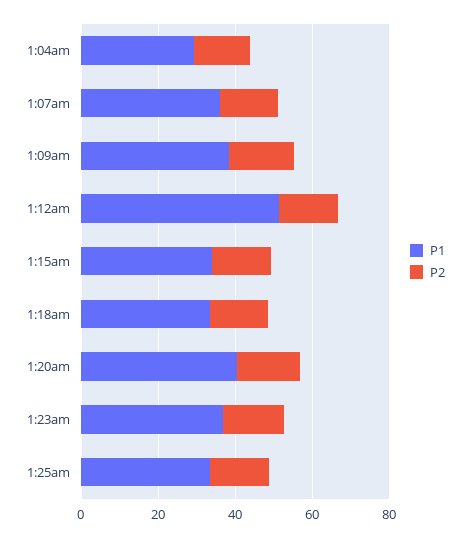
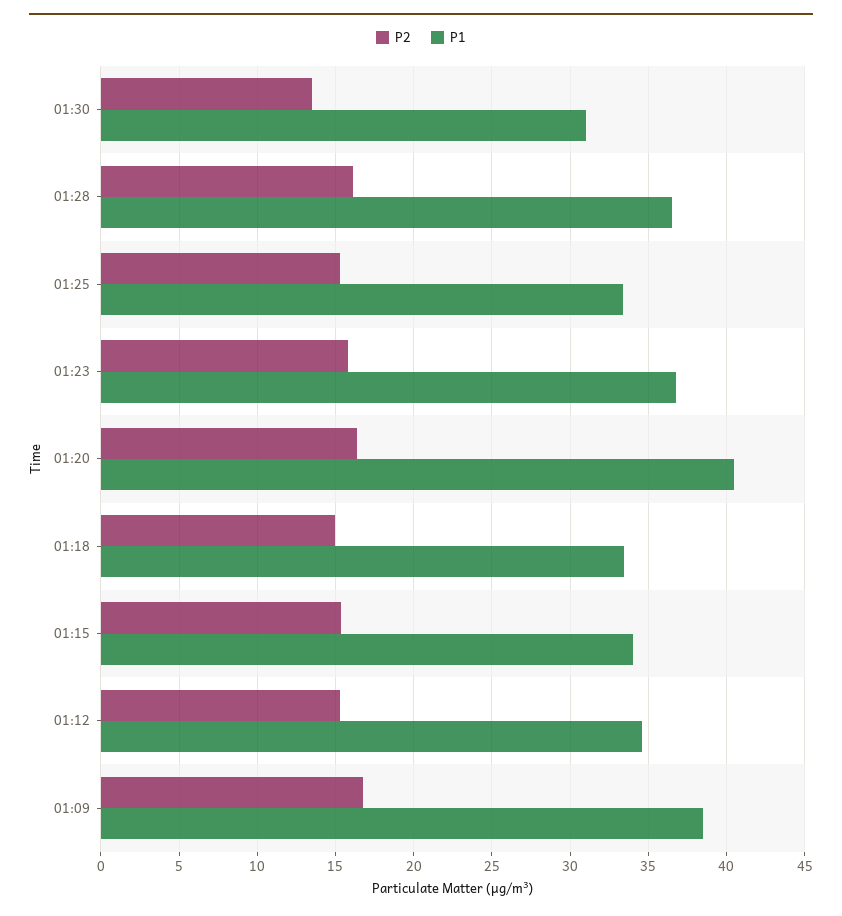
P1, 1:04am: 30 -> none
P2, 1:04am: 15 -> none
P1, 1:07am: 35 -> none
P2, 1:07am: 15 -> none
P1, 1:12am: 50 -> 34.5
P2, 01:30: none -> 13.5
P1, 01:30: none -> 31
P2, 01:28: none -> 16
P1, 01:28: none -> 36.5

